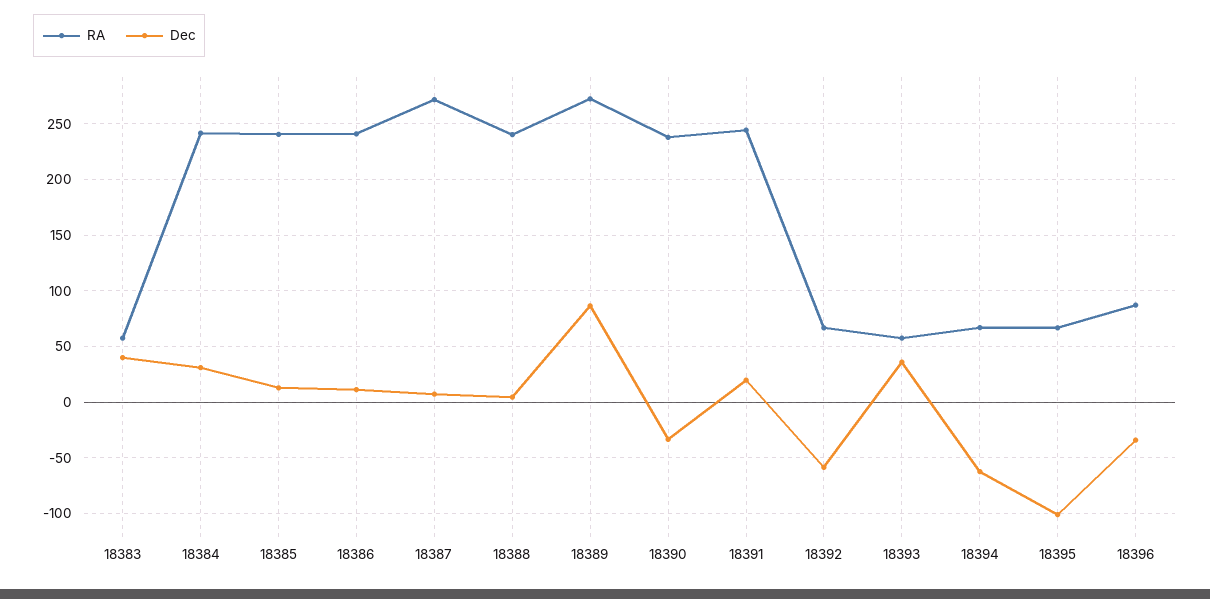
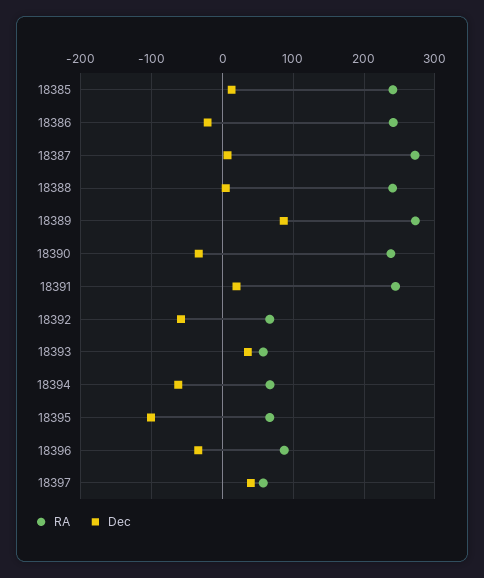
RA, 18383: 60 -> none
Dec, 18383: 40 -> none
RA, 18384: 240 -> none
Dec, 18384: 30 -> none
Dec, 18386: 10 -> -20
RA, 18397: none -> 60
Dec, 18397: none -> 40

